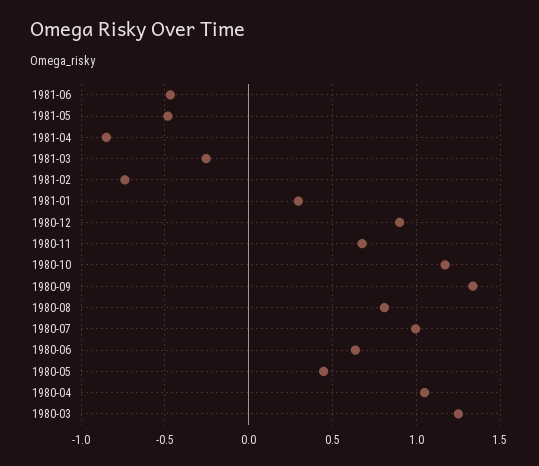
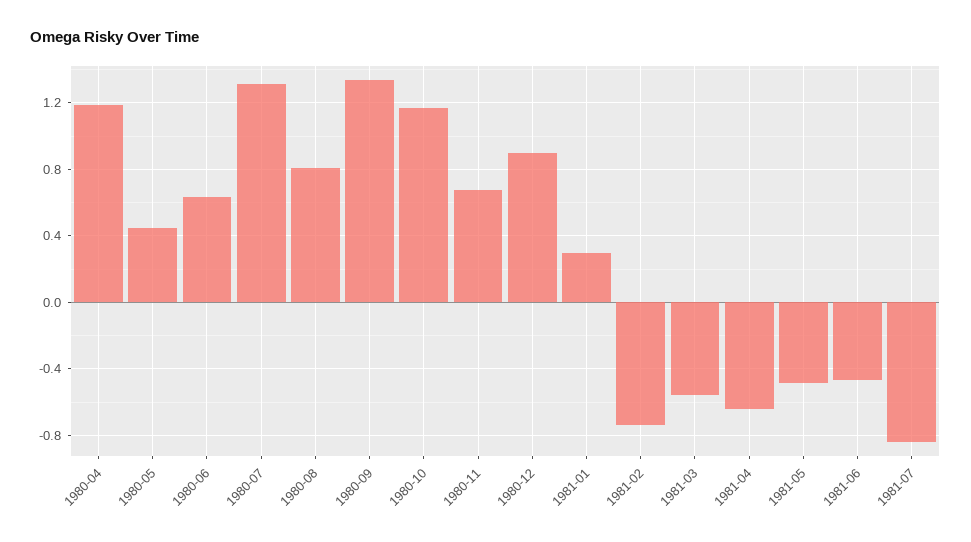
1981-04: -0.85 -> -0.65
1981-03: -0.25 -> -0.55
1980-07: 1 -> 1.3
1980-04: 1.05 -> 1.2
1980-03: 1.25 -> none
1981-07: none -> -0.85

